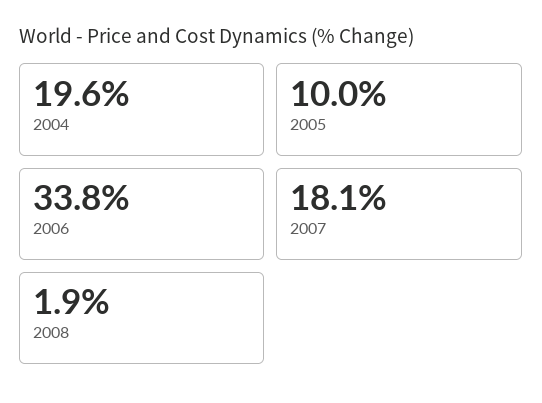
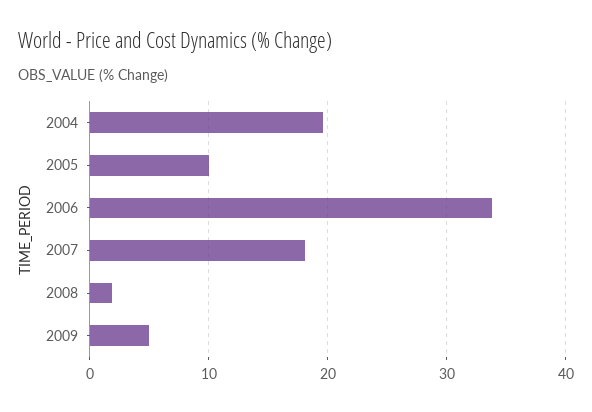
2009: none -> 5

